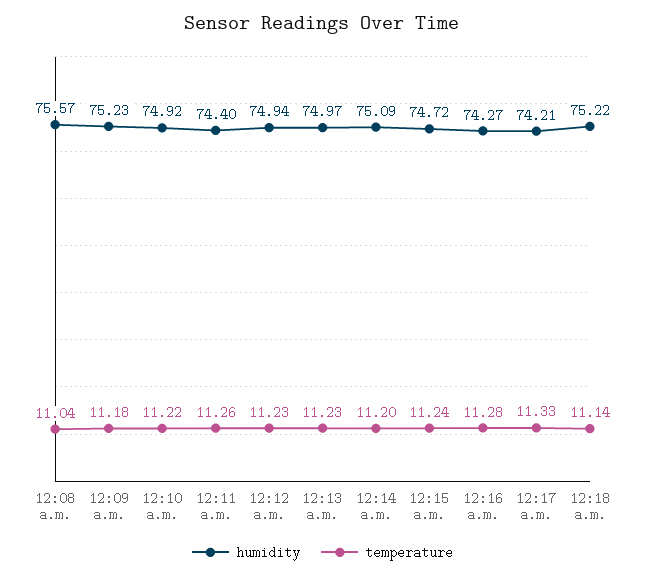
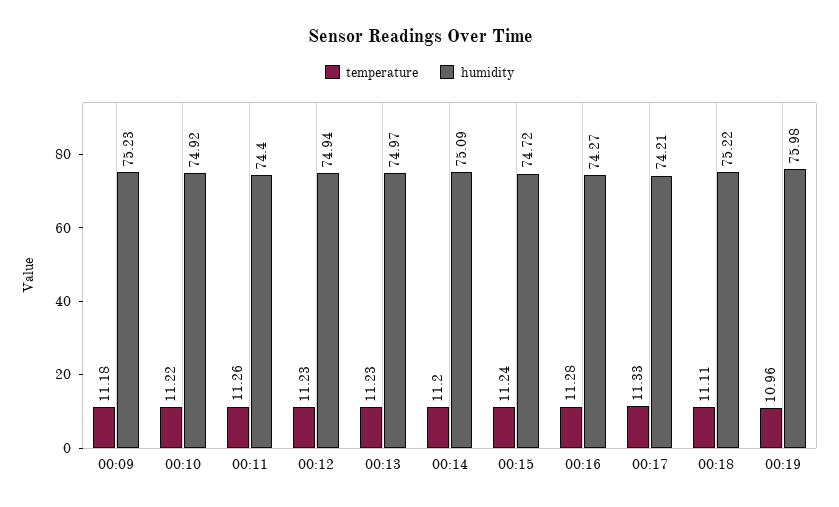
humidity, 12:08 a.m.: 75.57 -> none
temperature, 12:08 a.m.: 11.04 -> none
temperature, 12:18 a.m.: 11.14 -> 11.11
temperature, 00:19: none -> 10.96
humidity, 00:19: none -> 75.98

